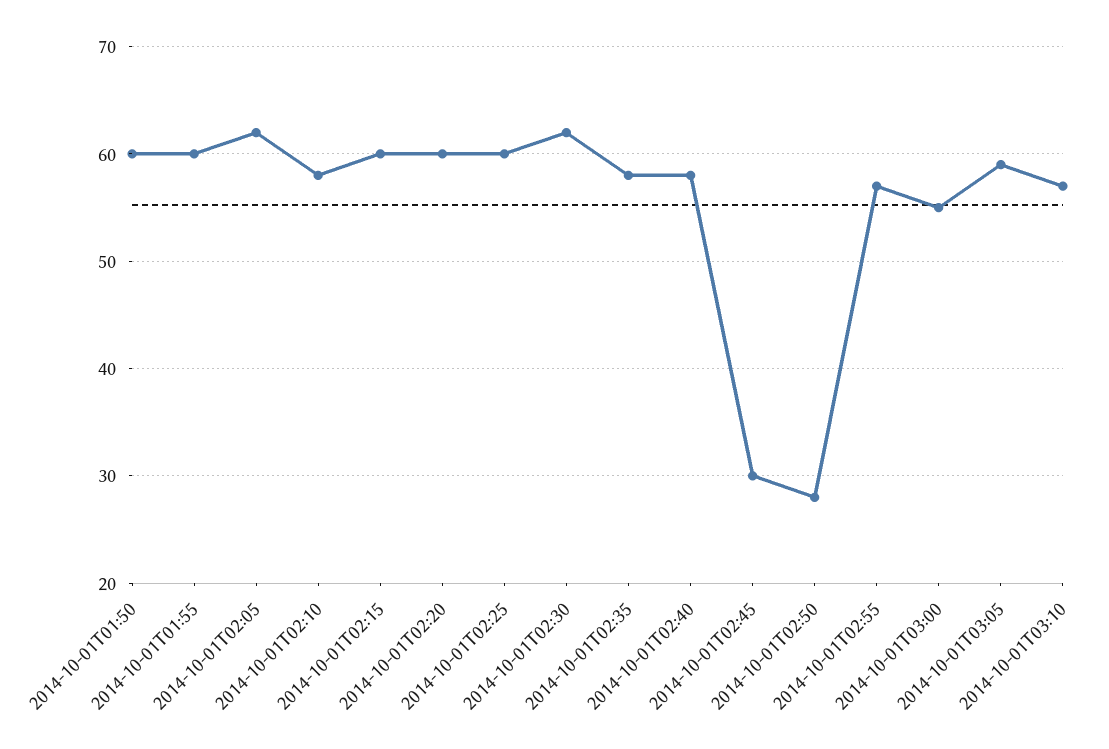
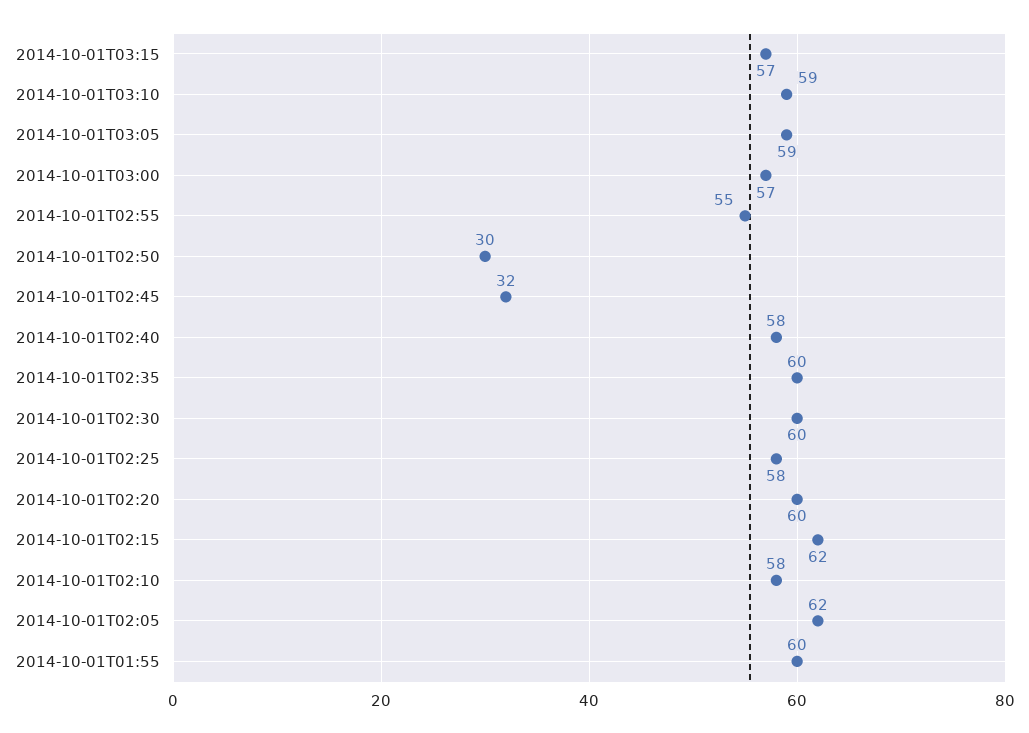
2014-10-01T01:50: 60 -> none
2014-10-01T02:15: 60 -> 62
2014-10-01T02:25: 60 -> 58
2014-10-01T02:30: 62 -> 60
2014-10-01T02:35: 58 -> 60
2014-10-01T02:45: 30 -> 32
2014-10-01T02:50: 28 -> 30
2014-10-01T02:55: 57 -> 55
2014-10-01T03:00: 55 -> 57
2014-10-01T03:10: 57 -> 59
2014-10-01T03:15: none -> 57

